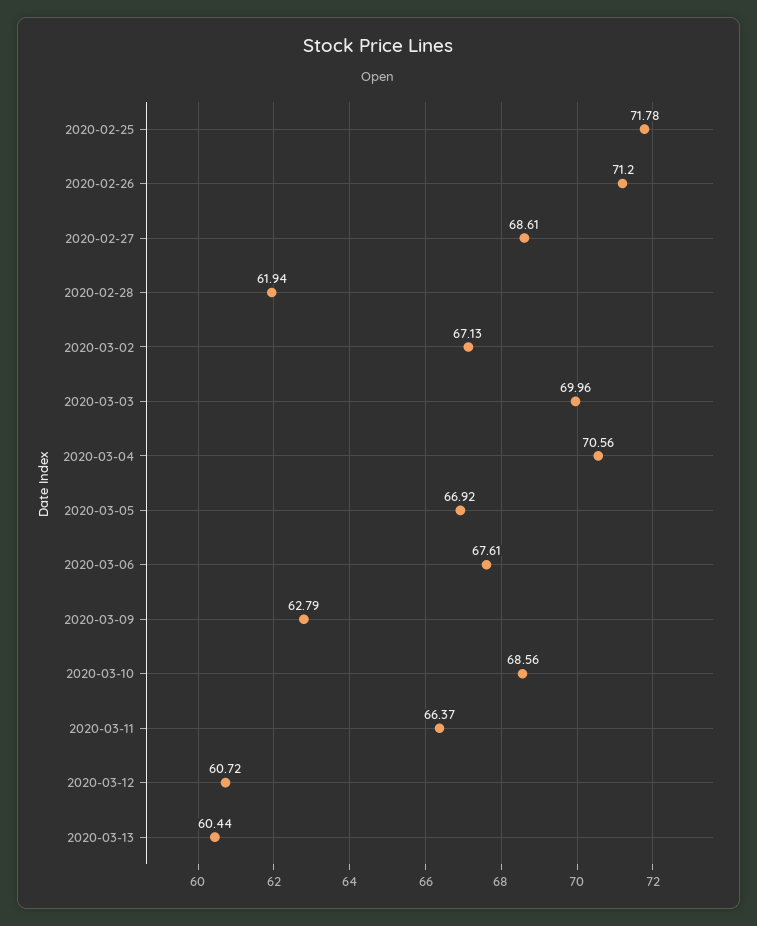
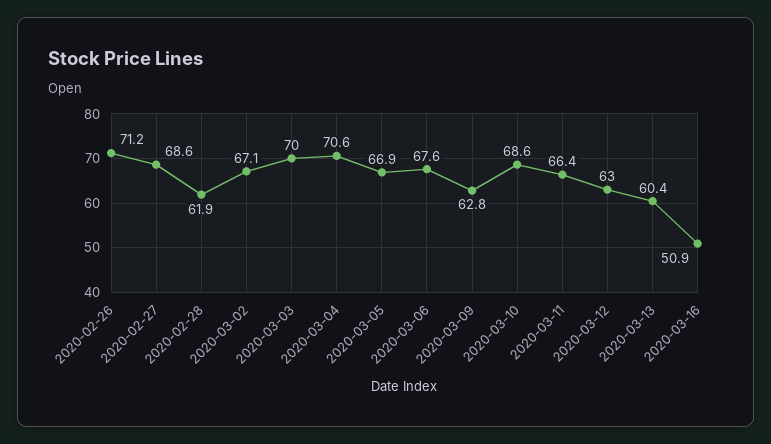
2020-02-25: 71.78 -> none
2020-03-12: 60.72 -> 63
2020-03-16: none -> 50.9

